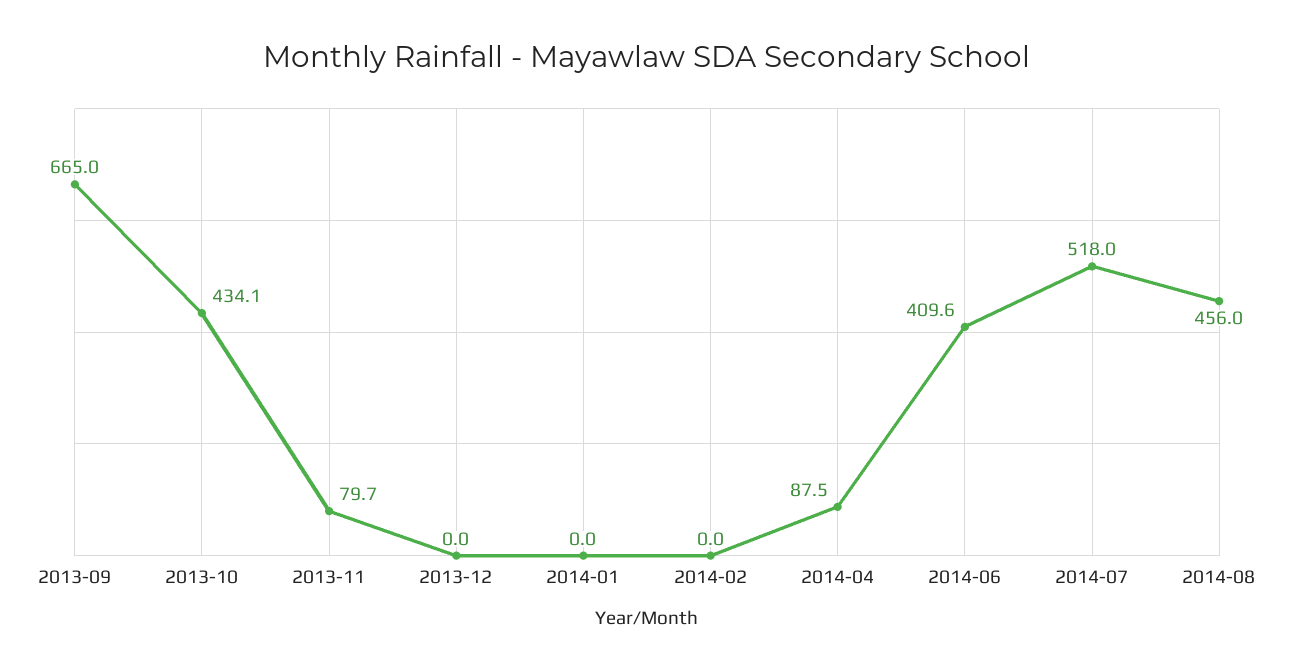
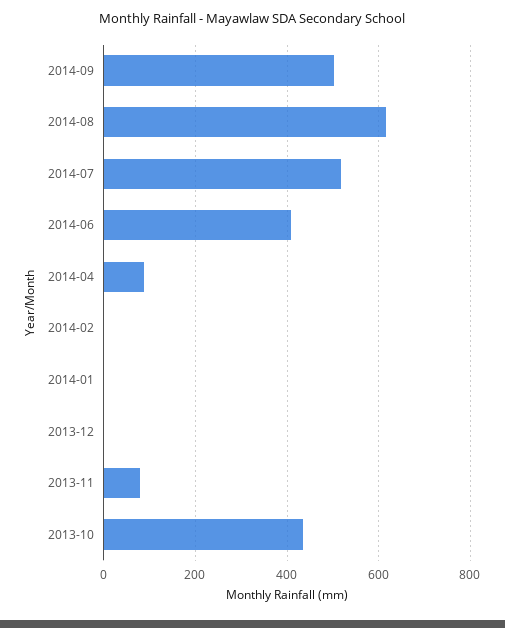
2013-09: 665 -> none
2014-08: 456 -> 620
2014-09: none -> 500

